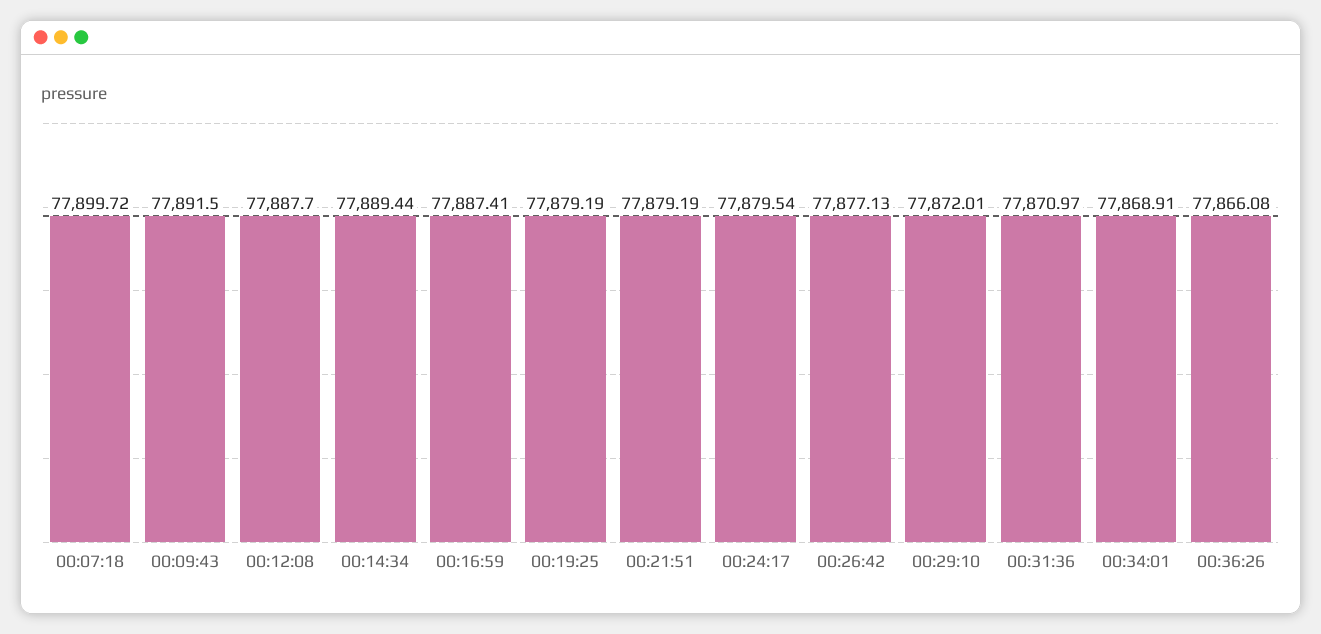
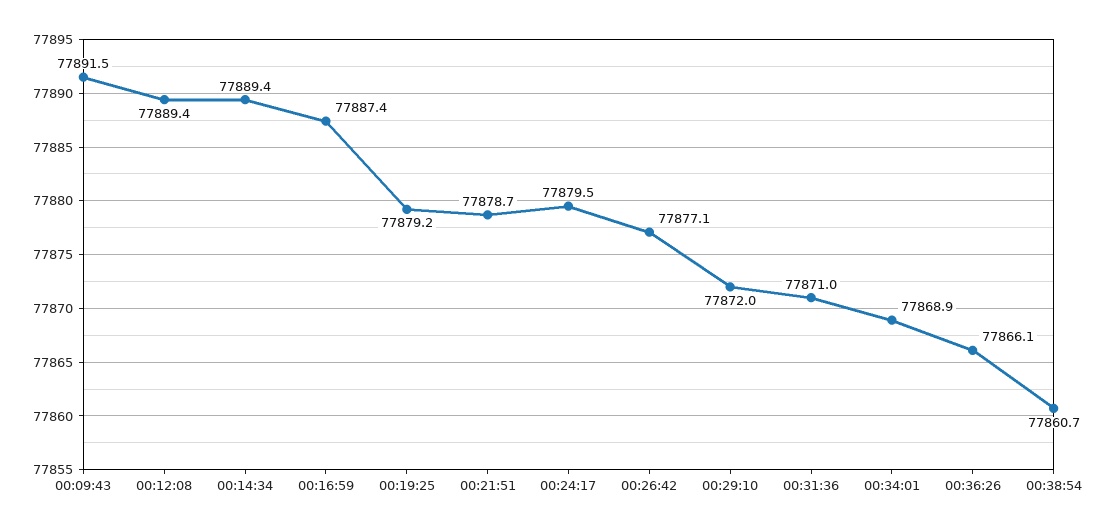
00:07:18: 77899.72 -> none
00:12:08: 77887.7 -> 77889.4
00:21:51: 77879.19 -> 77878.7
00:38:54: none -> 77860.7

